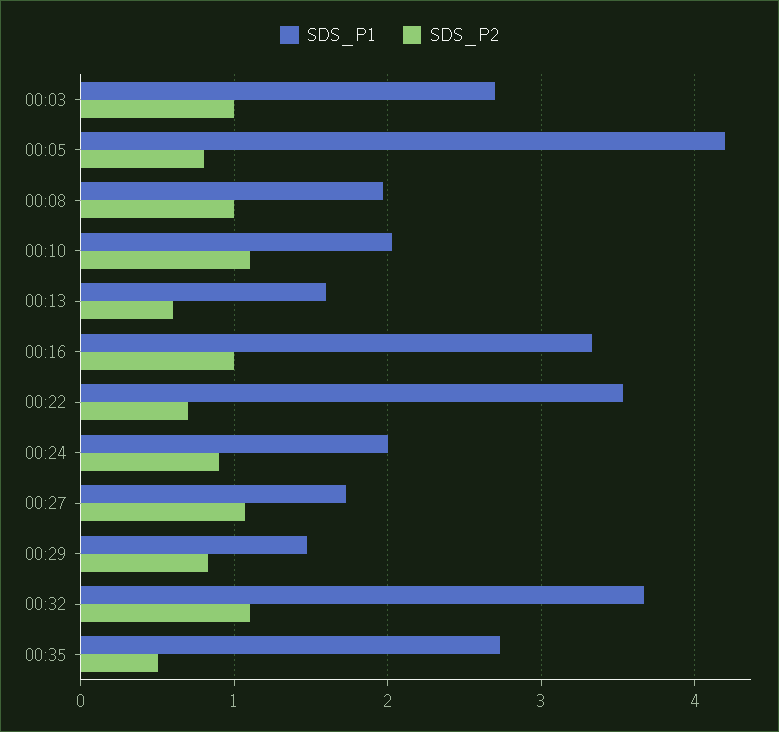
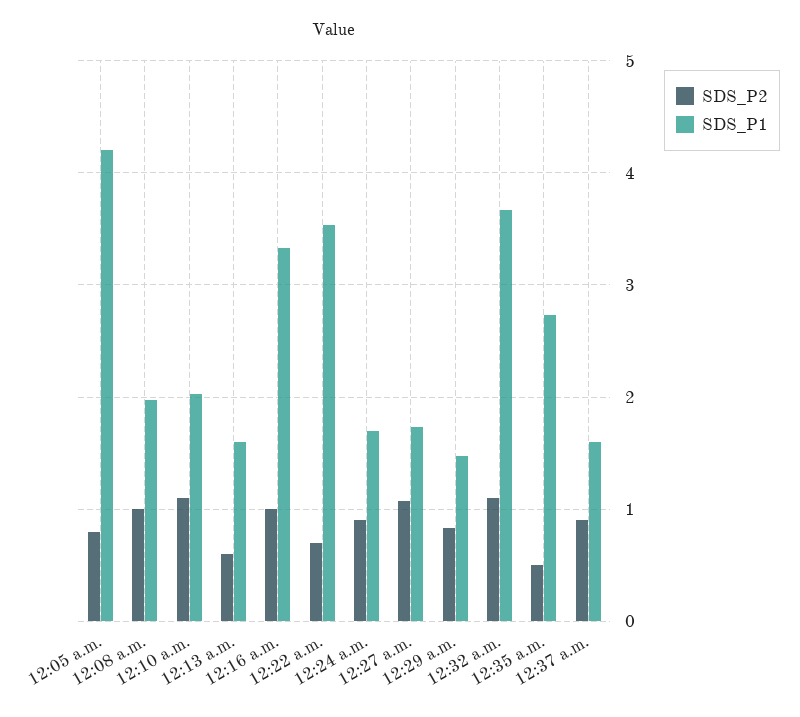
SDS_P1, 00:03: 2.7 -> none
SDS_P2, 00:03: 1 -> none
SDS_P1, 00:24: 2 -> 1.7
SDS_P2, 12:37 a.m.: none -> 0.9
SDS_P1, 12:37 a.m.: none -> 1.6

